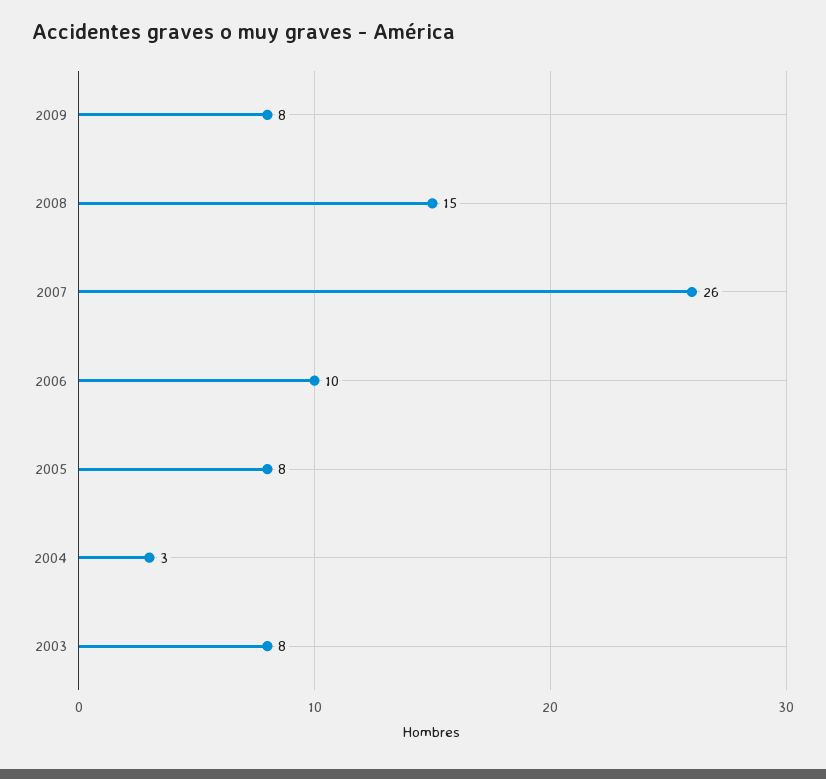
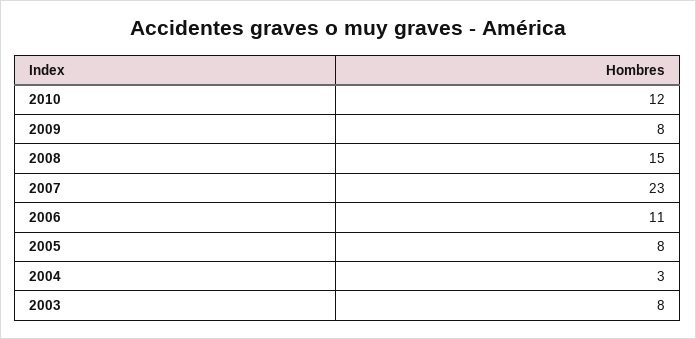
2007: 26 -> 23
2006: 10 -> 11
2010: none -> 12

